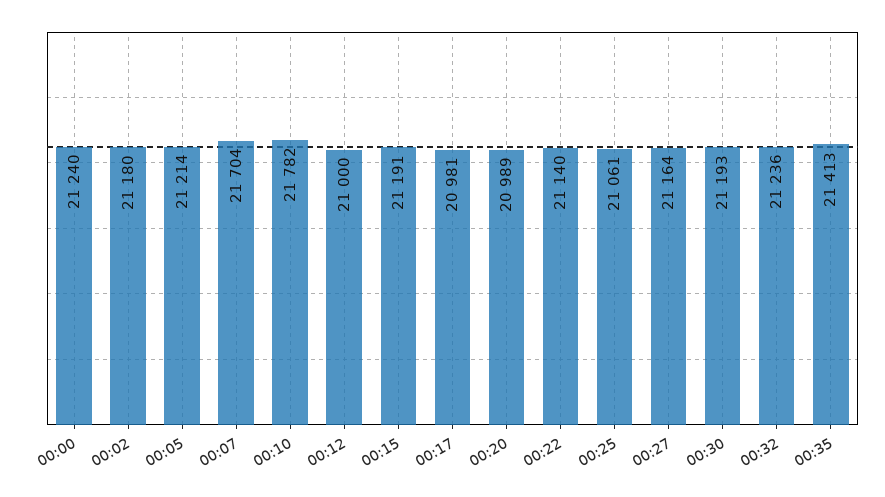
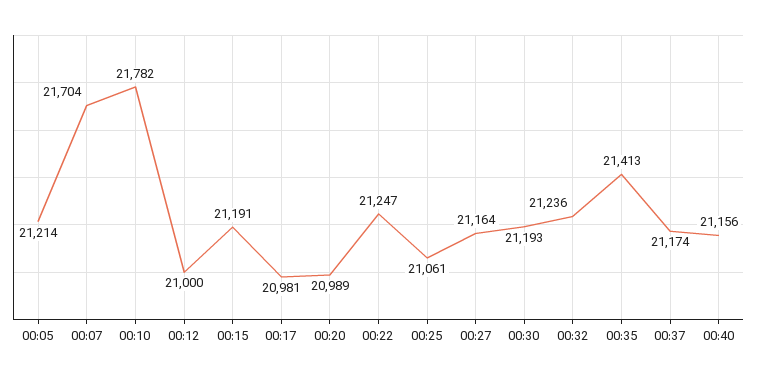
00:00: 21240 -> none
00:02: 21180 -> none
00:22: 21140 -> 21247
00:37: none -> 21174
00:40: none -> 21156

